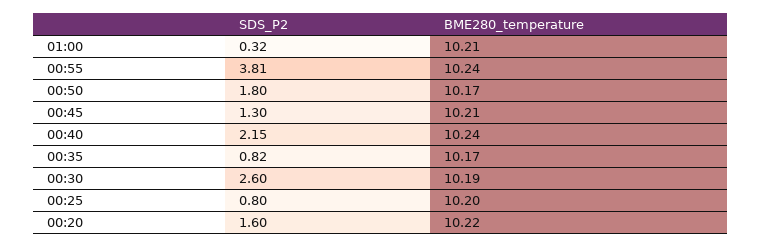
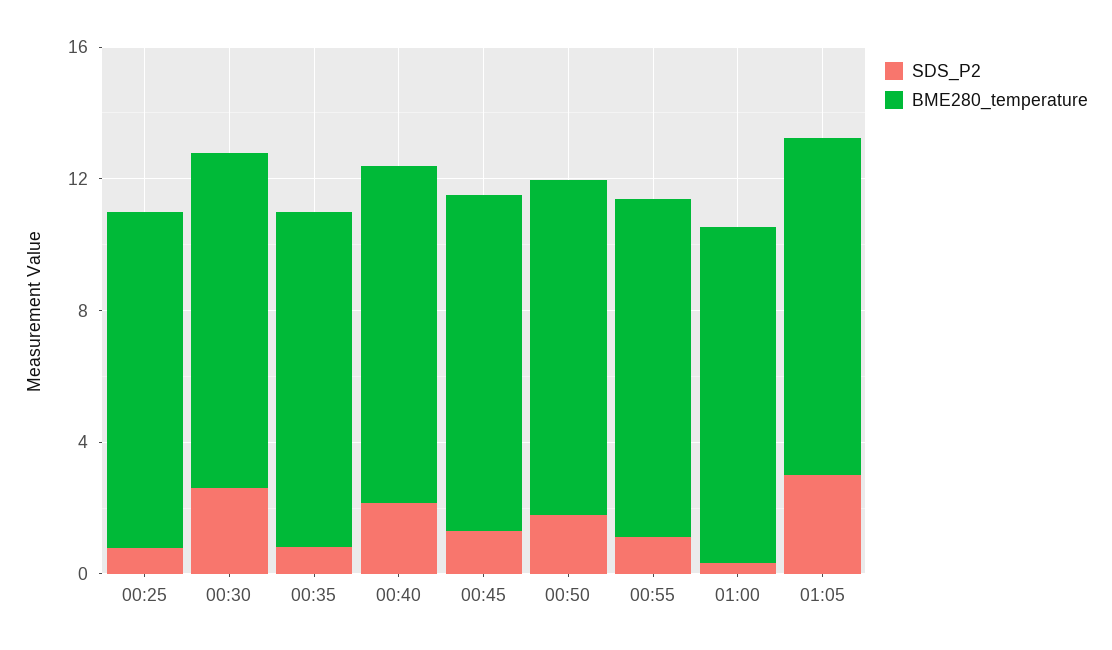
SDS_P2, 00:55: 3.81 -> 1
SDS_P2, 00:20: 1.6 -> none
BME280_temperature, 00:20: 10.22 -> none
SDS_P2, 01:05: none -> 3
BME280_temperature, 01:05: none -> 10

